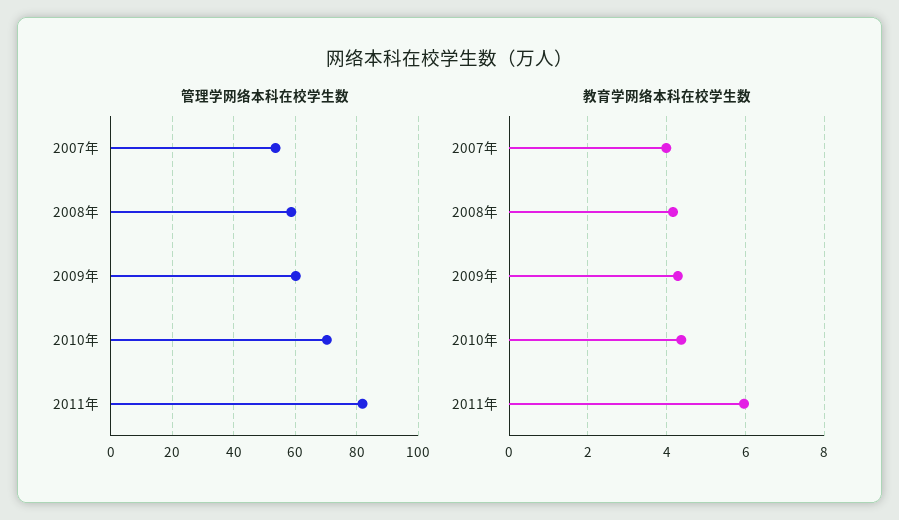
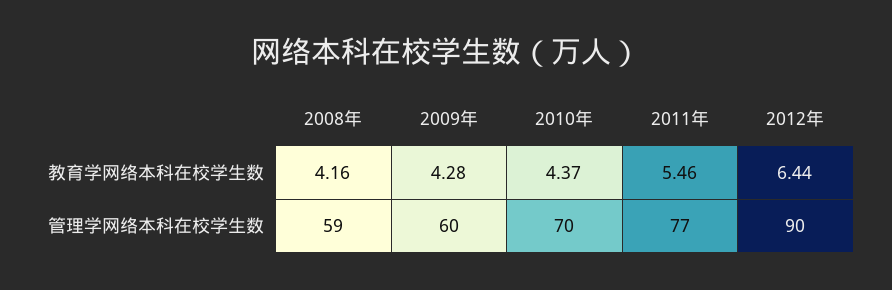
管理学网络本科在校学生数, 2007年: 54 -> none
管理学网络本科在校学生数, 2011年: 82 -> 77
教育学网络本科在校学生数, 2007年: 4 -> none
教育学网络本科在校学生数, 2011年: 6 -> 5.46
教育学网络本科在校学生数, 2012年: none -> 6.44
管理学网络本科在校学生数, 2012年: none -> 90

